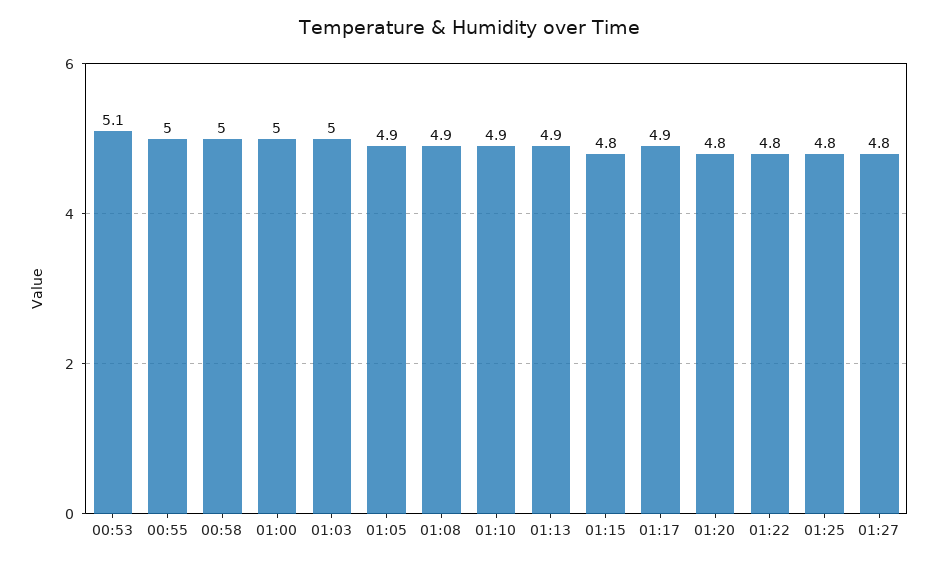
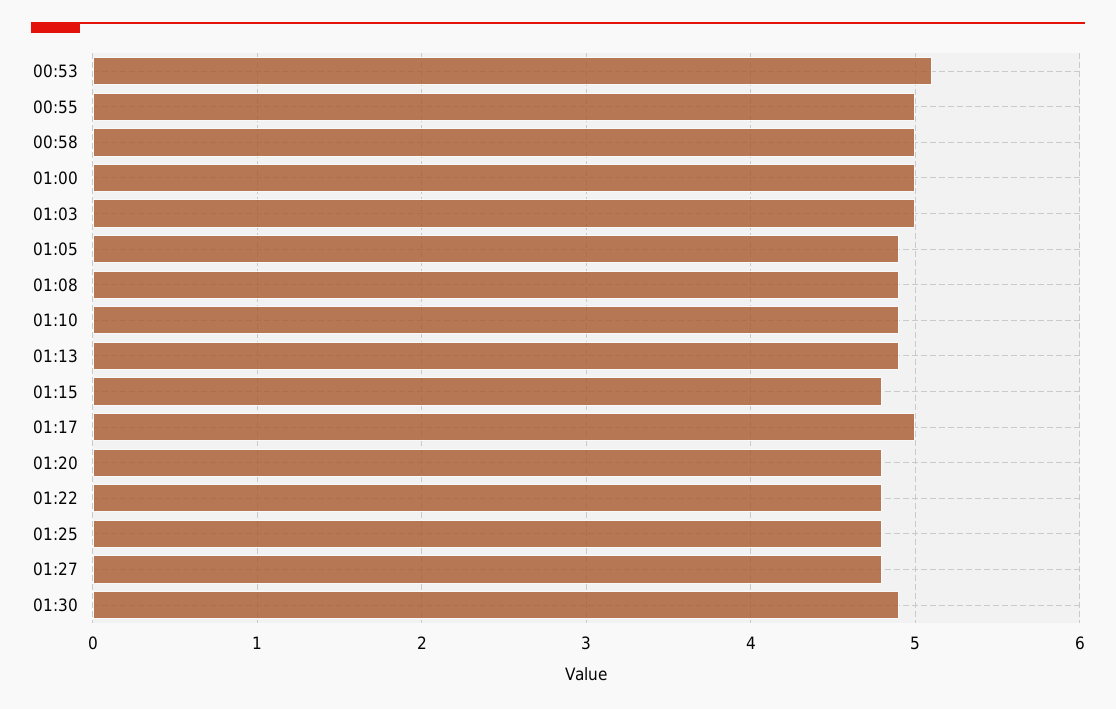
01:17: 4.9 -> 5
01:30: none -> 4.9

